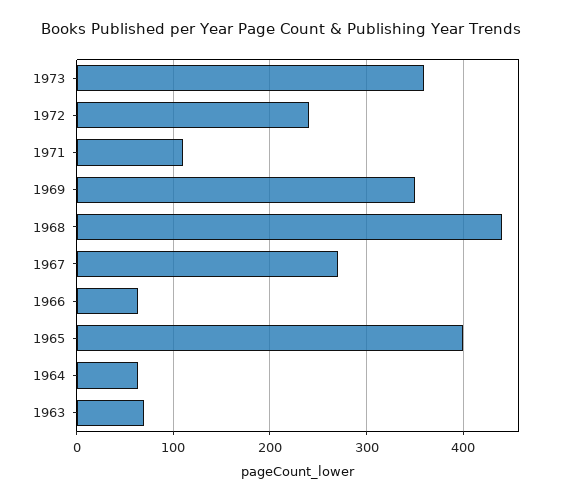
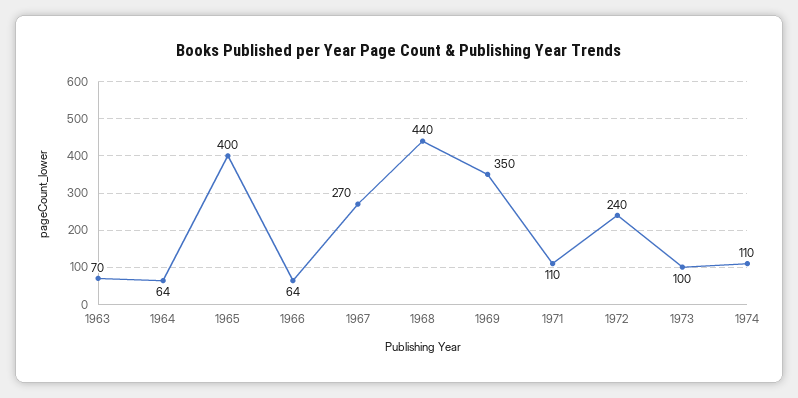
1973: 360 -> 100
1974: none -> 110

